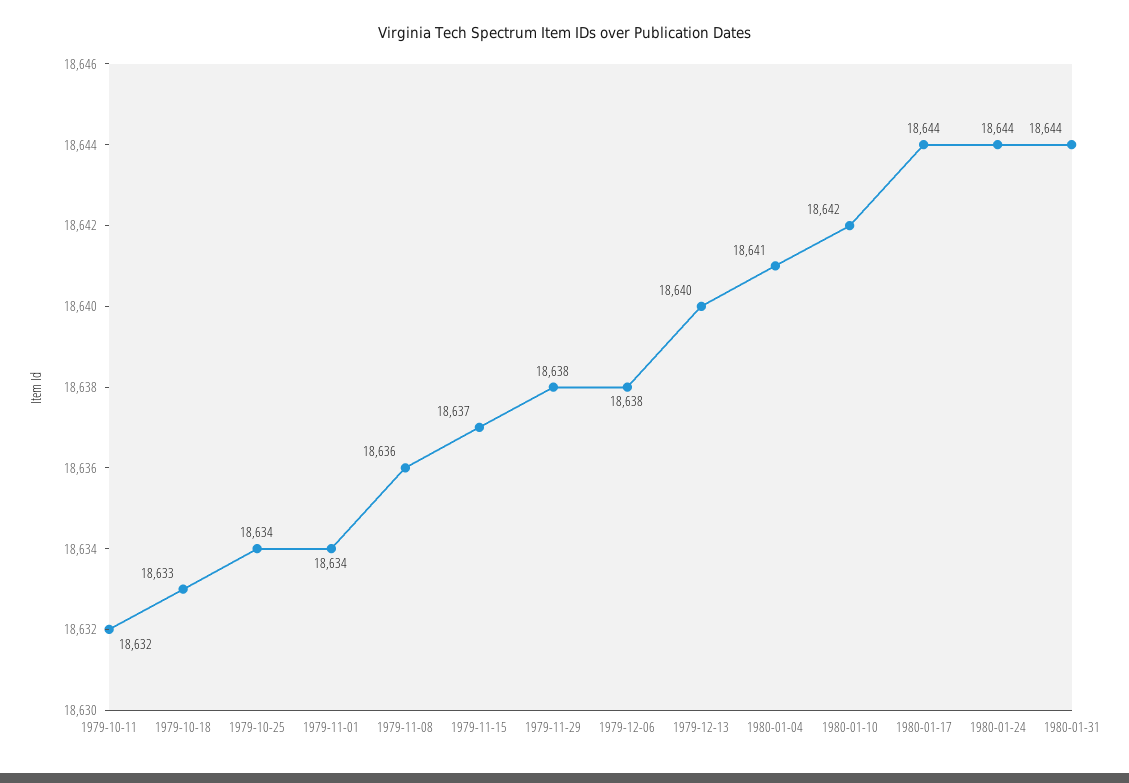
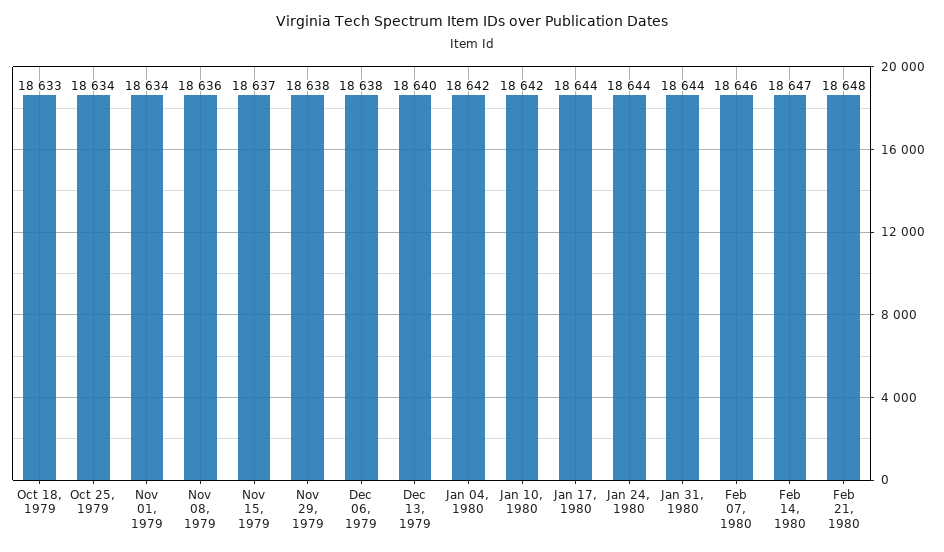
1979-10-11: 18632 -> none
1980-01-04: 18641 -> 18642
Feb 07, 1980: none -> 18646
Feb 14, 1980: none -> 18647
Feb 21, 1980: none -> 18648

